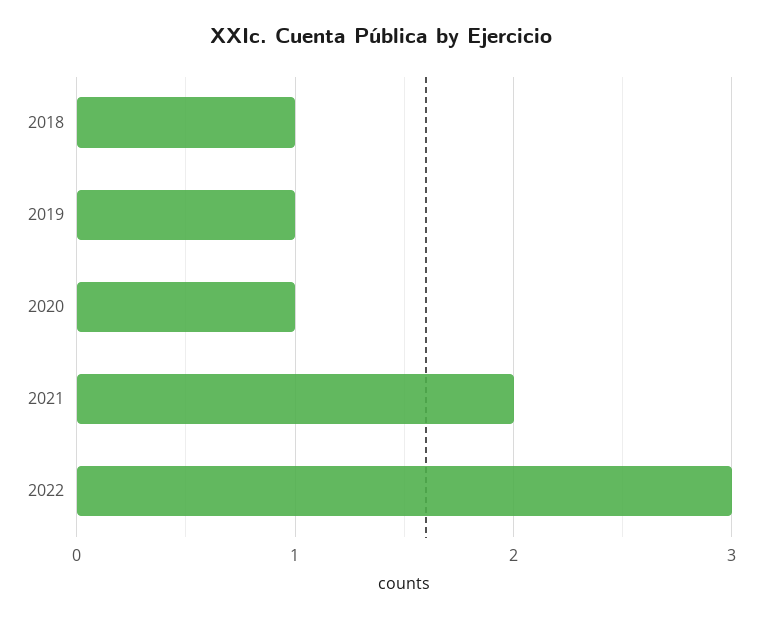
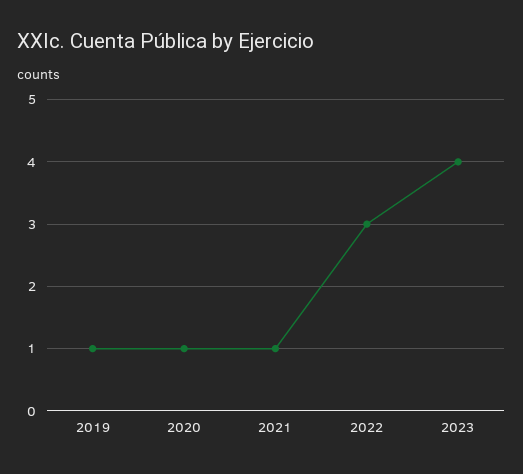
2018: 1 -> none
2021: 2 -> 1
2023: none -> 4

